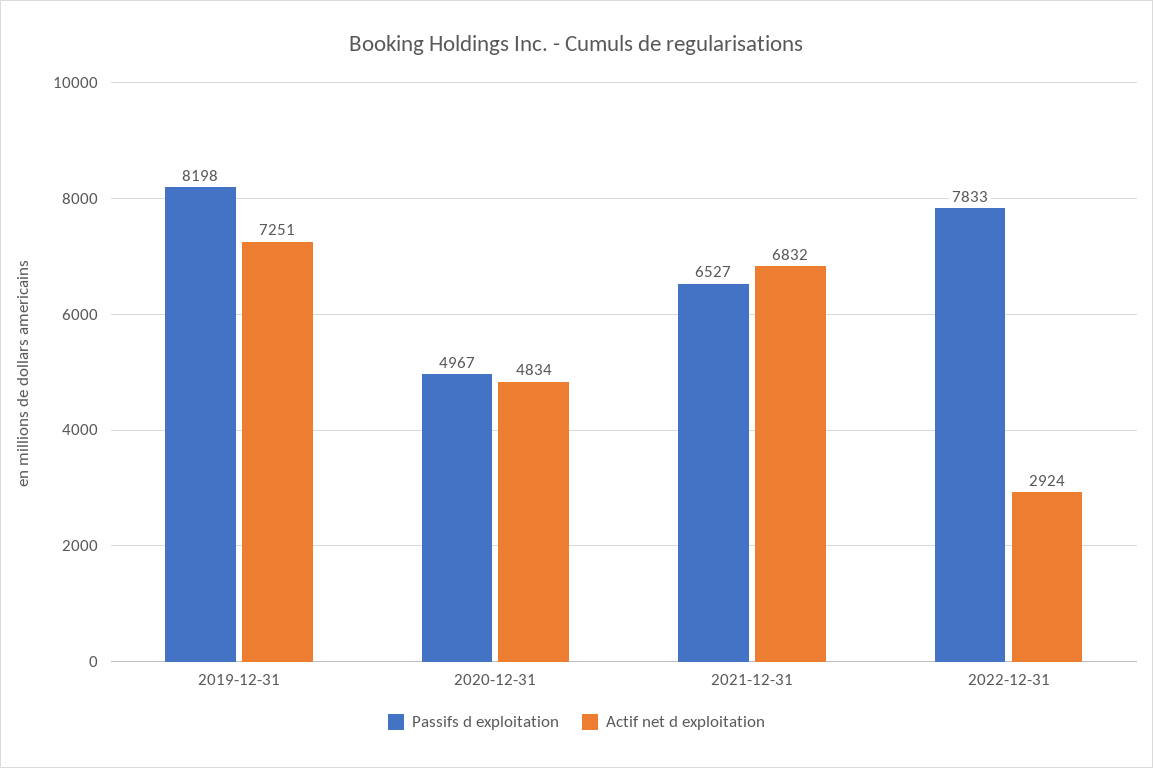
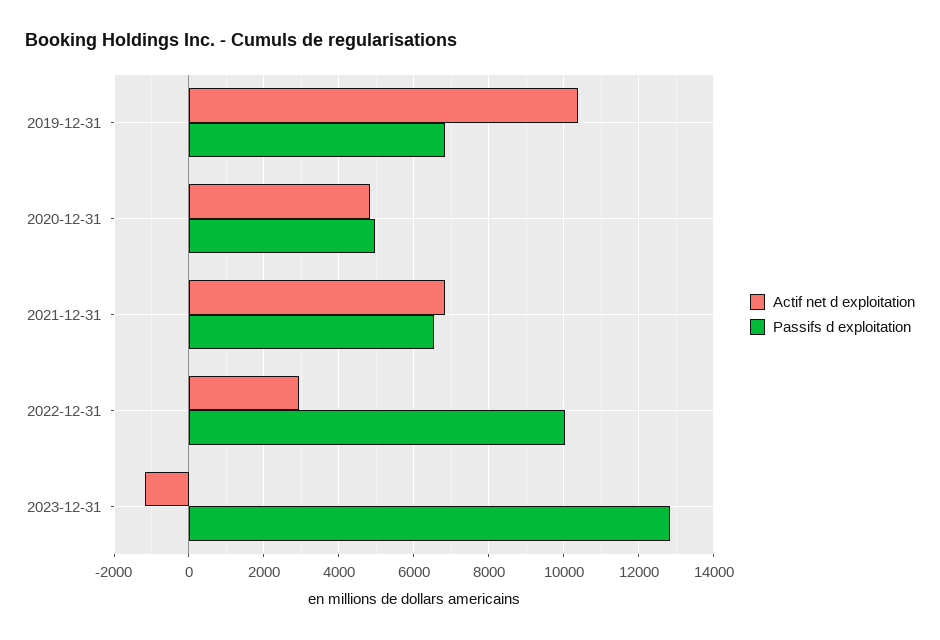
Passifs d exploitation, 2019-12-31: 8198 -> 6800
Actif net d exploitation, 2019-12-31: 7251 -> 10400
Passifs d exploitation, 2022-12-31: 7833 -> 10000
Actif net d exploitation, 2023-12-31: none -> -1200
Passifs d exploitation, 2023-12-31: none -> 12800

